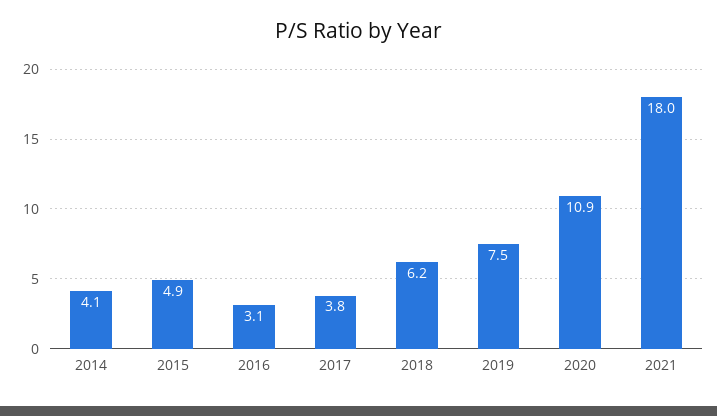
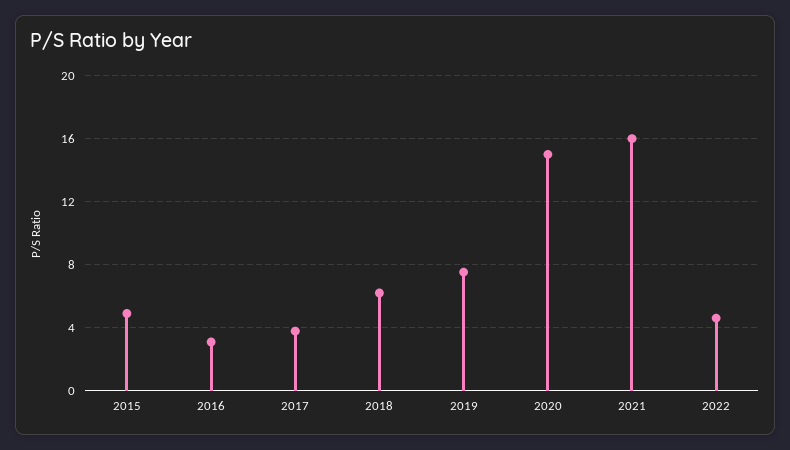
2014: 4.1 -> none
2020: 10.9 -> 15
2021: 18 -> 16
2022: none -> 4.5

